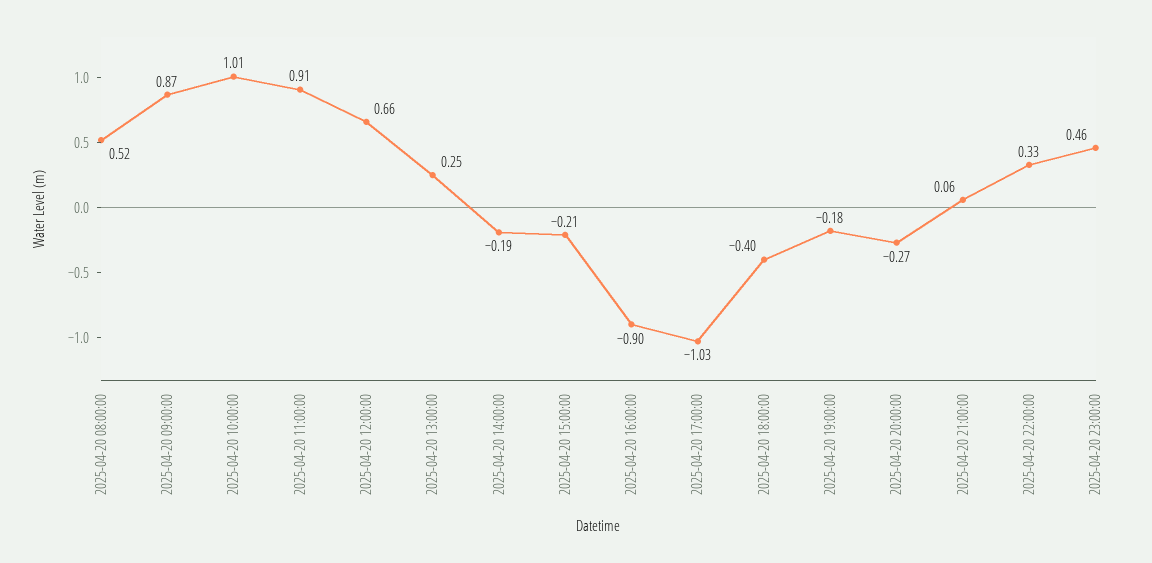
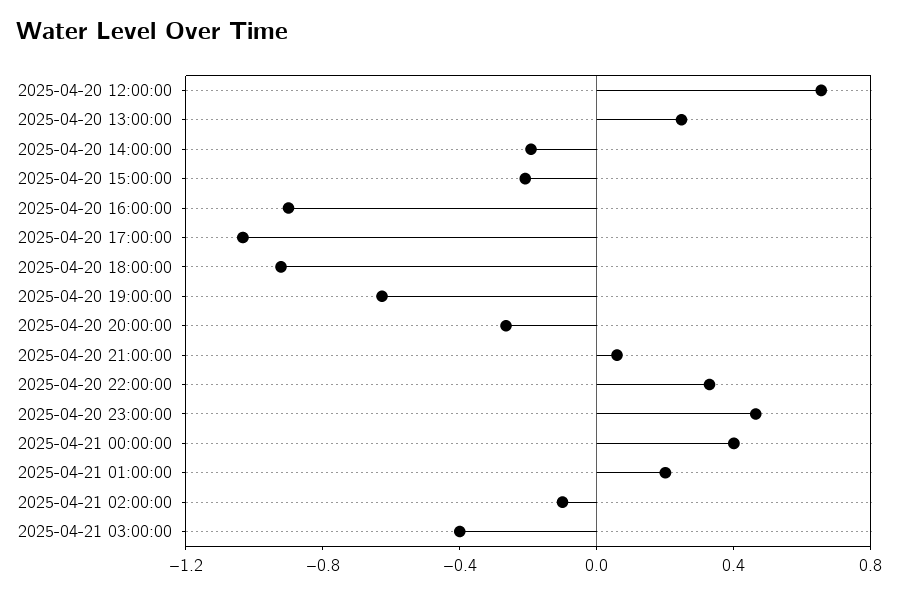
2025-04-20 08:00:00: 0.52 -> none
2025-04-20 09:00:00: 0.87 -> none
2025-04-20 10:00:00: 1.01 -> none
2025-04-20 11:00:00: 0.91 -> none
2025-04-20 18:00:00: -0.4 -> -0.9
2025-04-20 19:00:00: -0.18 -> -0.6
2025-04-21 00:00:00: none -> 0.4
2025-04-21 01:00:00: none -> 0.2
2025-04-21 02:00:00: none -> -0.1
2025-04-21 03:00:00: none -> -0.4

